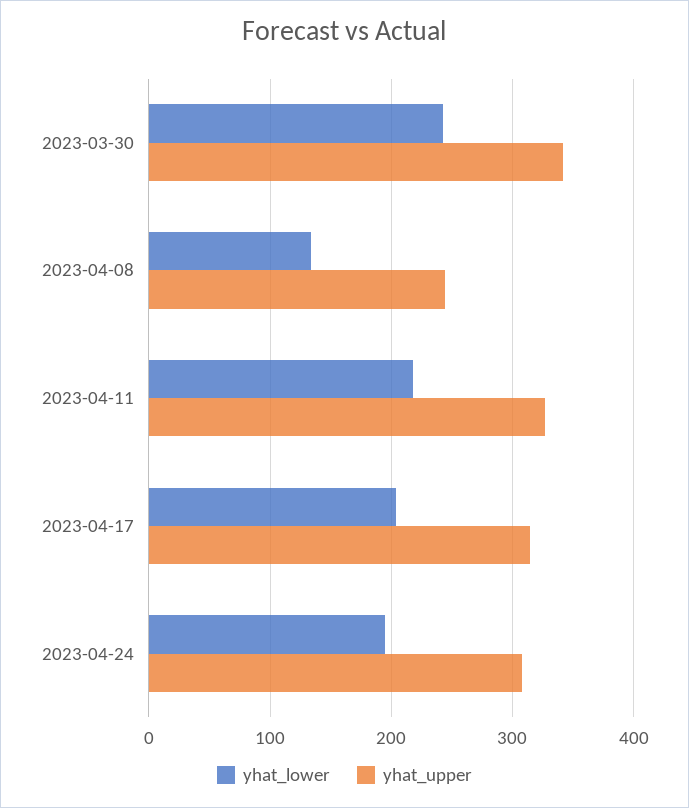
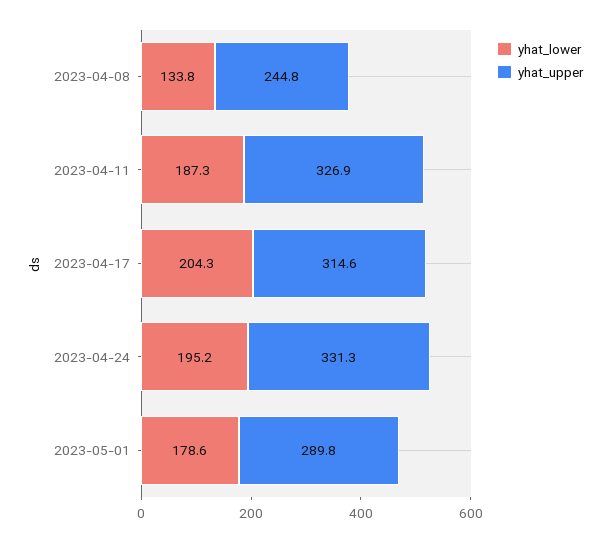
yhat_lower, 2023-03-30: 240 -> none
yhat_upper, 2023-03-30: 340 -> none
yhat_lower, 2023-04-11: 220 -> 187.3
yhat_upper, 2023-04-24: 310 -> 331.3
yhat_lower, 2023-05-01: none -> 178.6
yhat_upper, 2023-05-01: none -> 289.8

